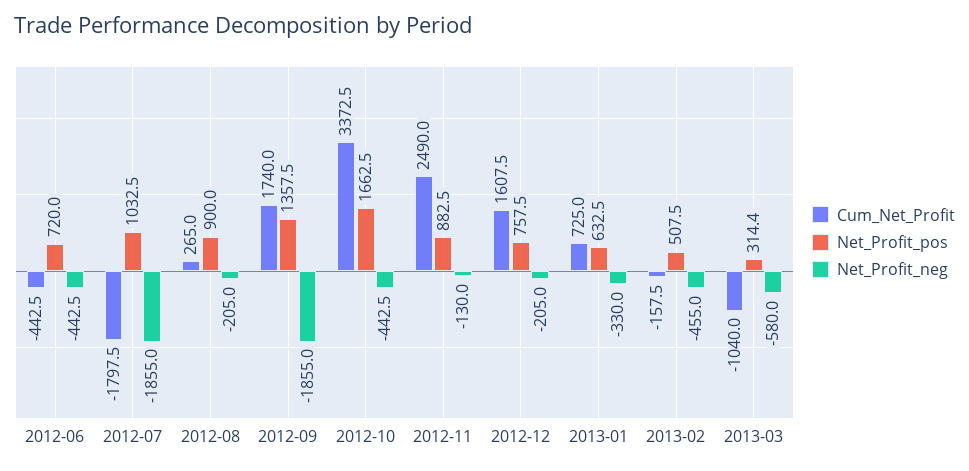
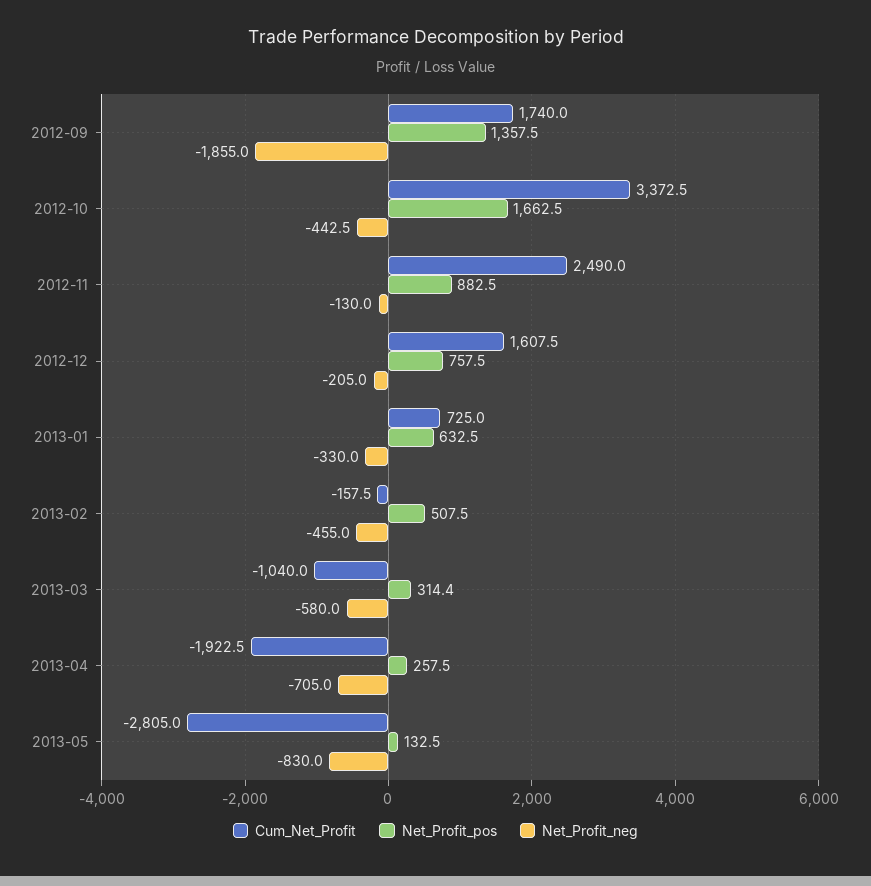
Cum_Net_Profit, 2012-06: -442.5 -> none
Net_Profit_pos, 2012-06: 720 -> none
Net_Profit_neg, 2012-06: -442.5 -> none
Cum_Net_Profit, 2012-07: -1797.5 -> none
Net_Profit_pos, 2012-07: 1032.5 -> none
Net_Profit_neg, 2012-07: -1855 -> none
Cum_Net_Profit, 2012-08: 265 -> none
Net_Profit_pos, 2012-08: 900 -> none
Net_Profit_neg, 2012-08: -205 -> none
Cum_Net_Profit, 2013-04: none -> -1922.5
Net_Profit_pos, 2013-04: none -> 257.5
Net_Profit_neg, 2013-04: none -> -705
Cum_Net_Profit, 2013-05: none -> -2805
Net_Profit_pos, 2013-05: none -> 132.5
Net_Profit_neg, 2013-05: none -> -830

